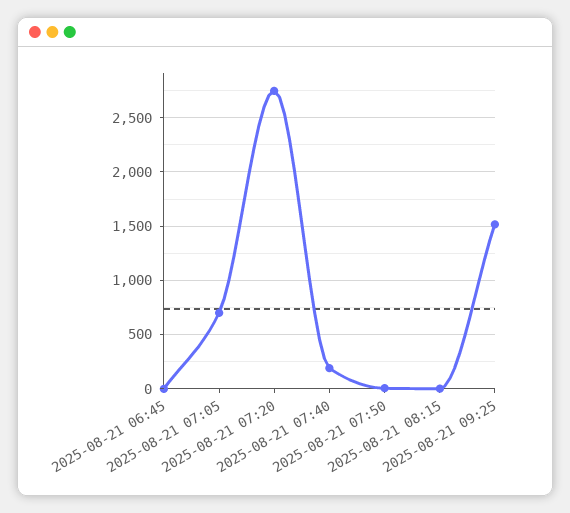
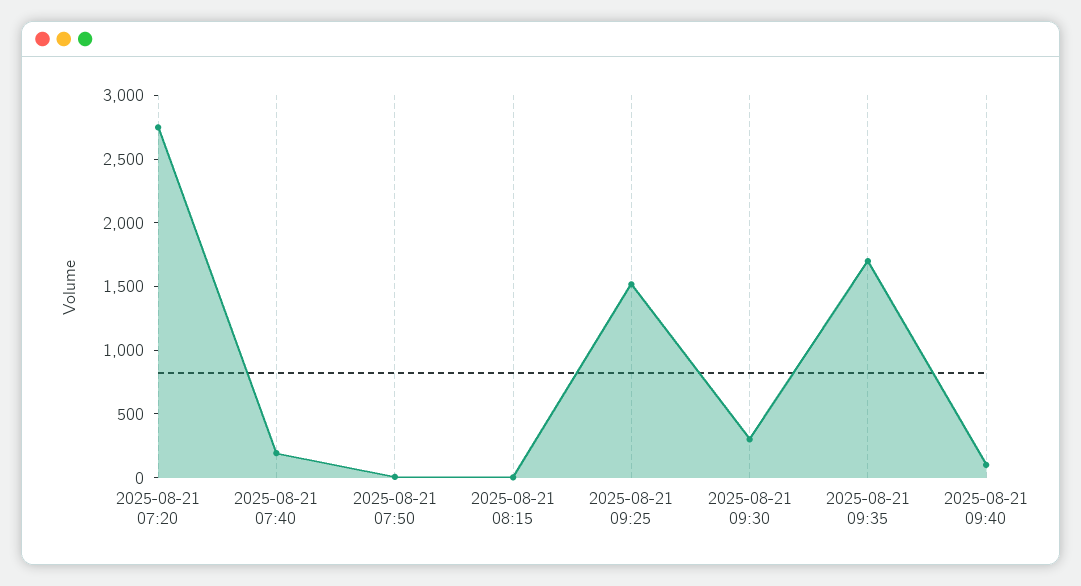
2025-08-21 06:45: 0 -> none
2025-08-21 07:05: 700 -> none
2025-08-21 09:30: none -> 300
2025-08-21 09:35: none -> 1700
2025-08-21 09:40: none -> 100

